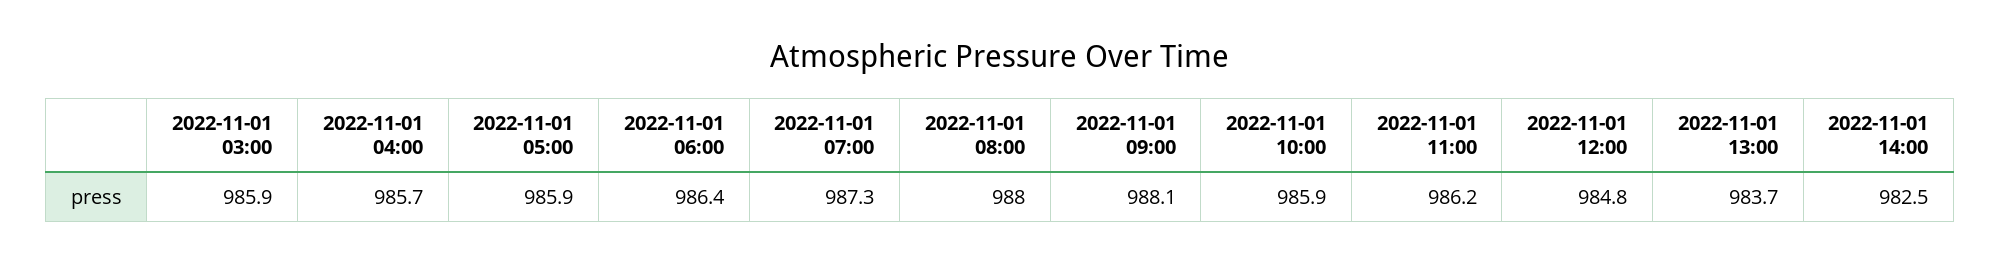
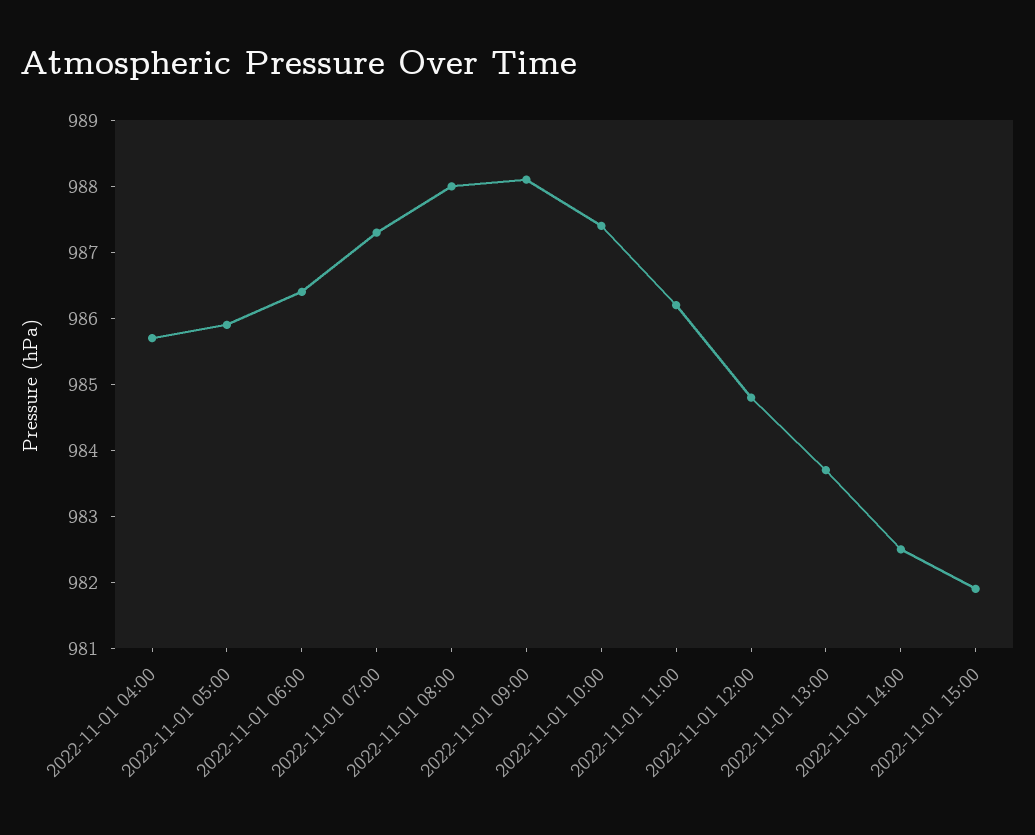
2022-11-01 03:00: 985.9 -> none
2022-11-01 10:00: 985.9 -> 987.5
2022-11-01 15:00: none -> 982

